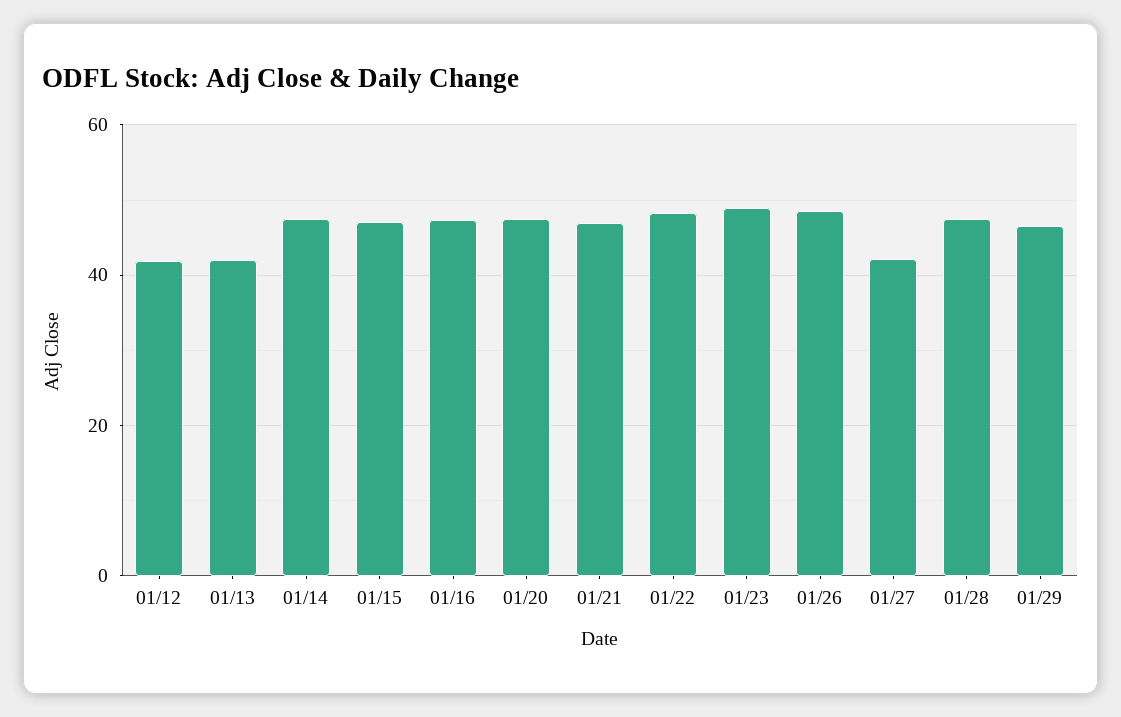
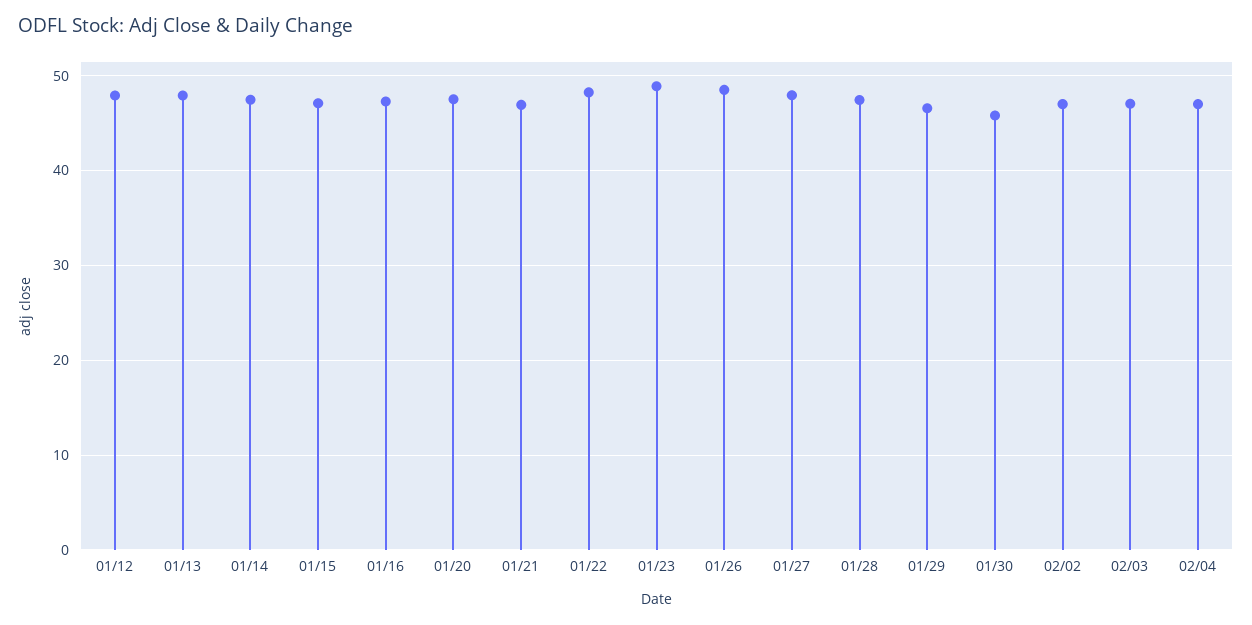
01/12: 42 -> 48
01/13: 42 -> 48
01/27: 42 -> 48
01/30: none -> 46
02/02: none -> 47
02/03: none -> 47
02/04: none -> 47

